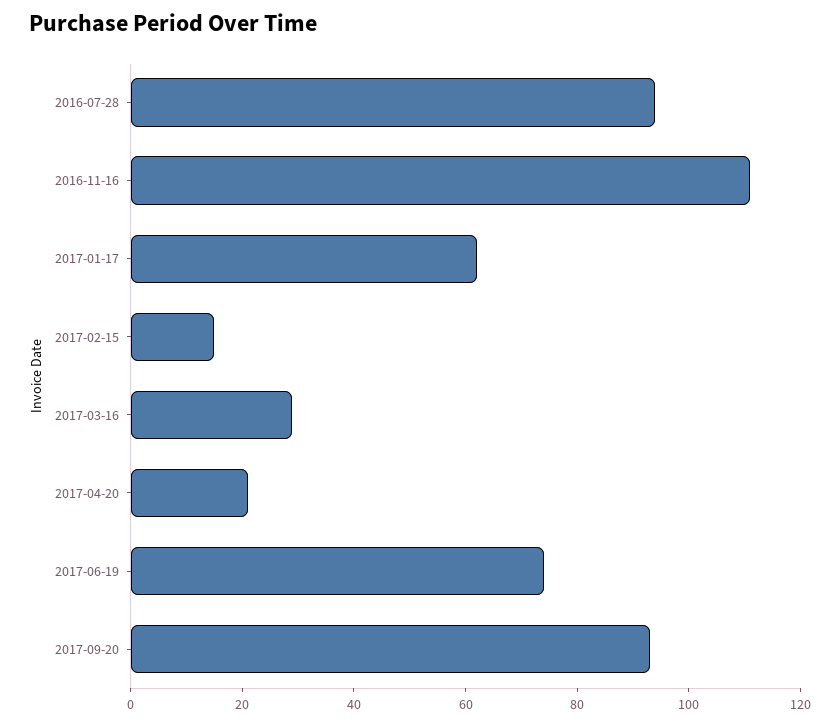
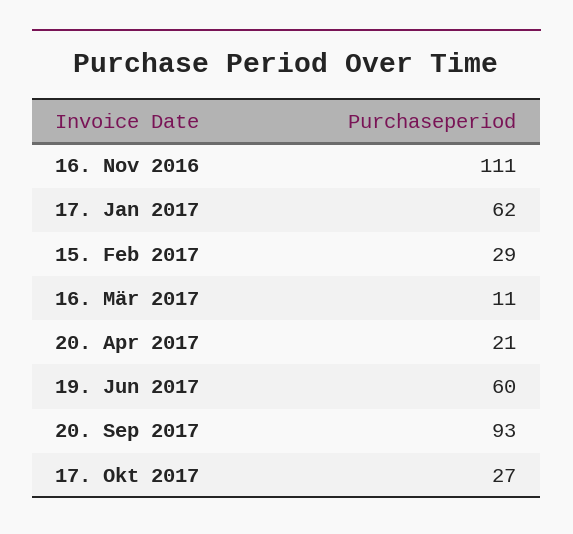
2016-07-28: 95 -> none
2017-02-15: 15 -> 29
2017-03-16: 30 -> 11
2017-06-19: 75 -> 60
17. Okt 2017: none -> 27

